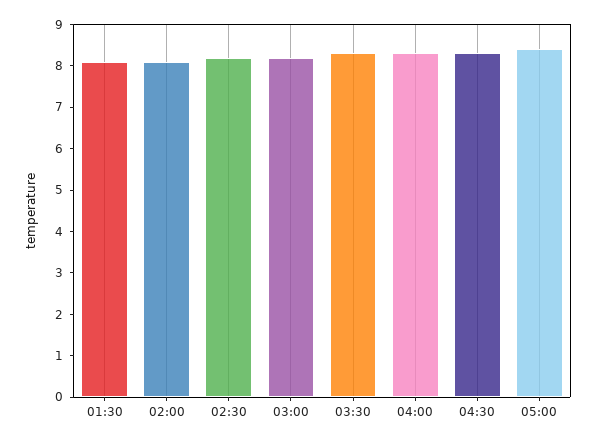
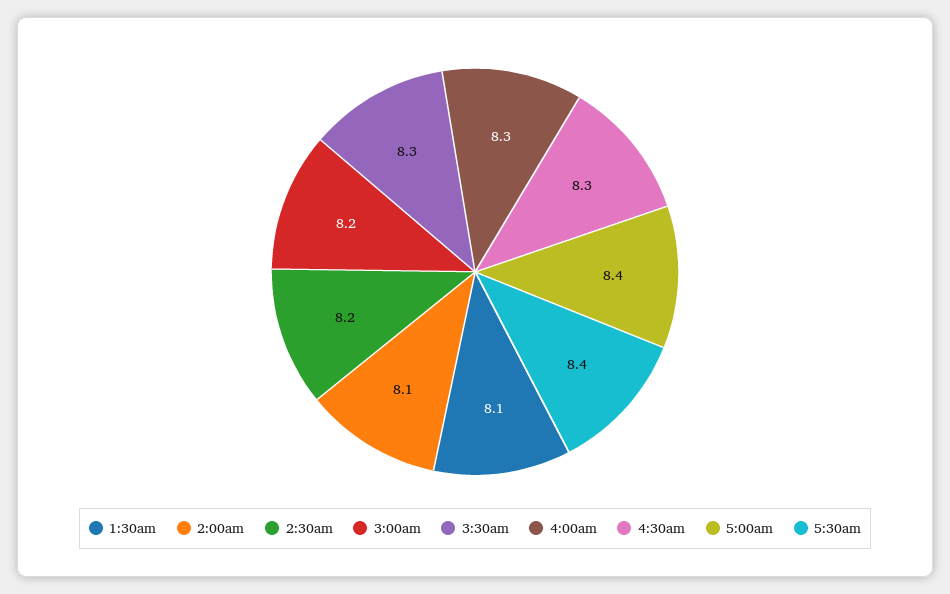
5:30am: none -> 8.4

